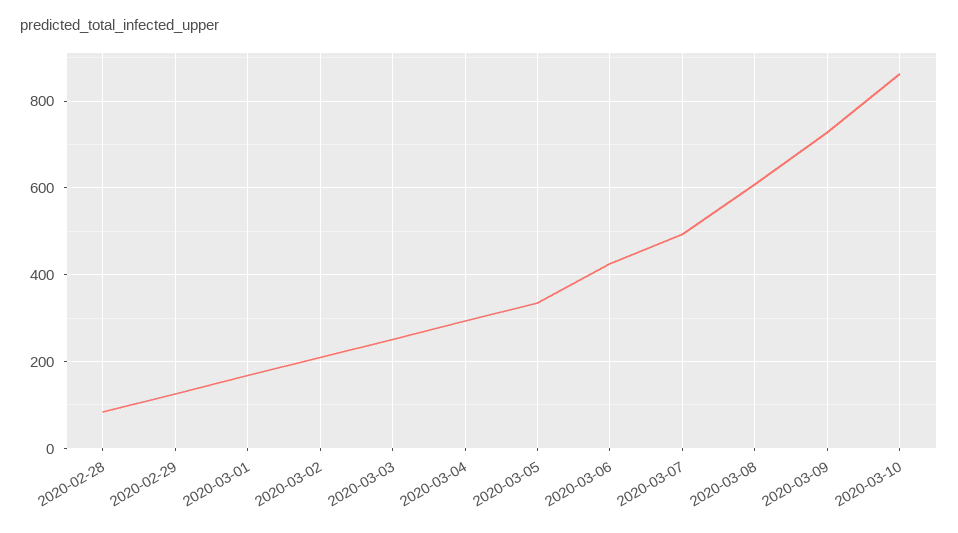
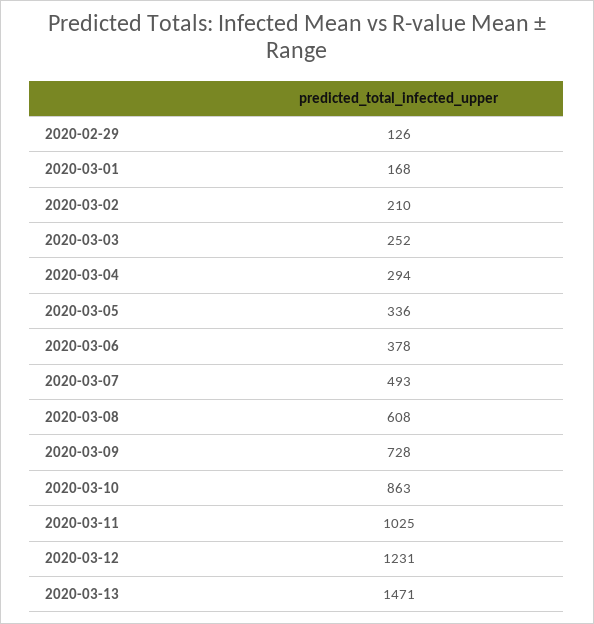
2020-02-28: 80 -> none
2020-03-06: 420 -> 378
2020-03-11: none -> 1025
2020-03-12: none -> 1231
2020-03-13: none -> 1471

